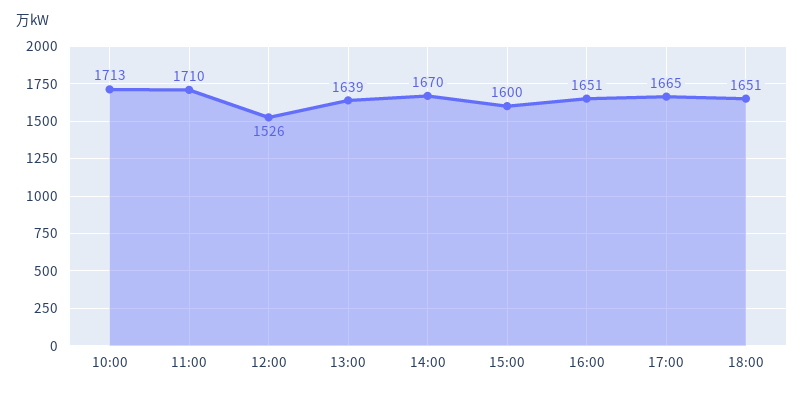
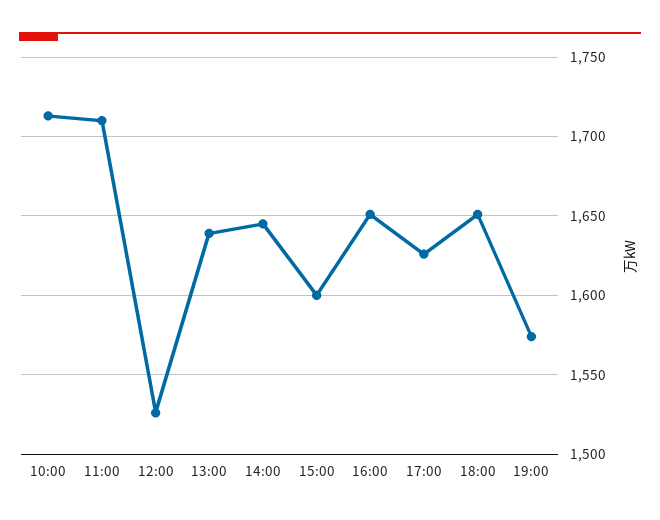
14:00: 1670 -> 1645
17:00: 1665 -> 1625
19:00: none -> 1575

